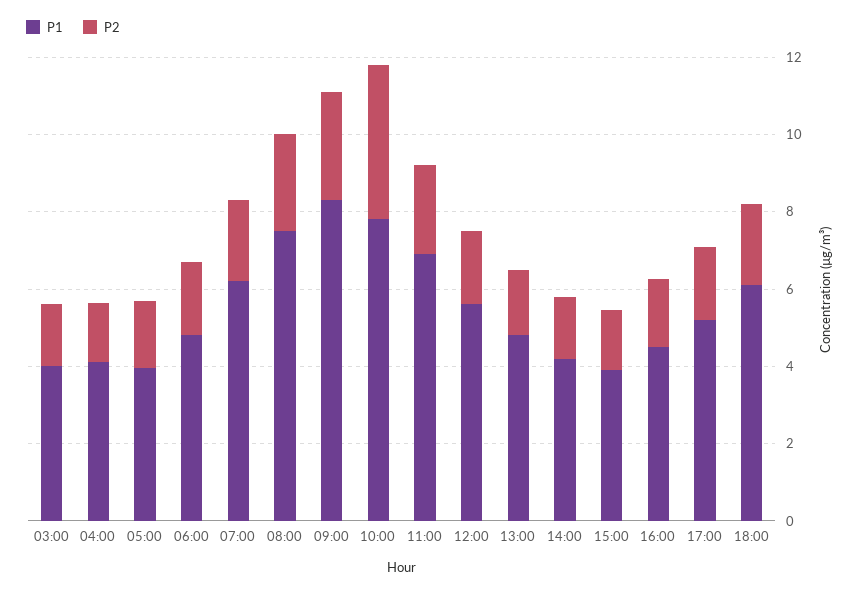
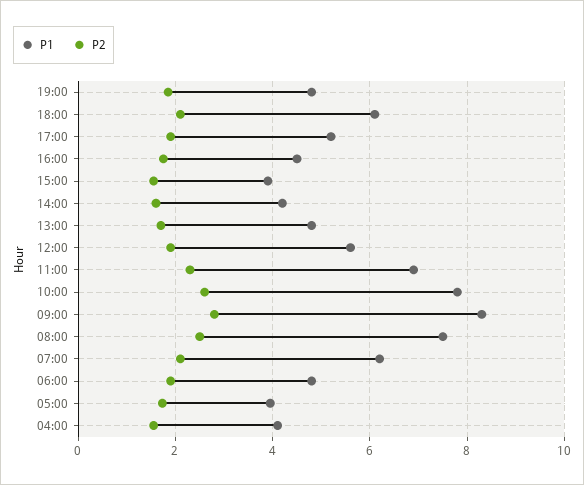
P1, 03:00: 4 -> none
P2, 03:00: 1.5 -> none
P2, 10:00: 4 -> 2.6
P1, 19:00: none -> 4.8
P2, 19:00: none -> 1.8

